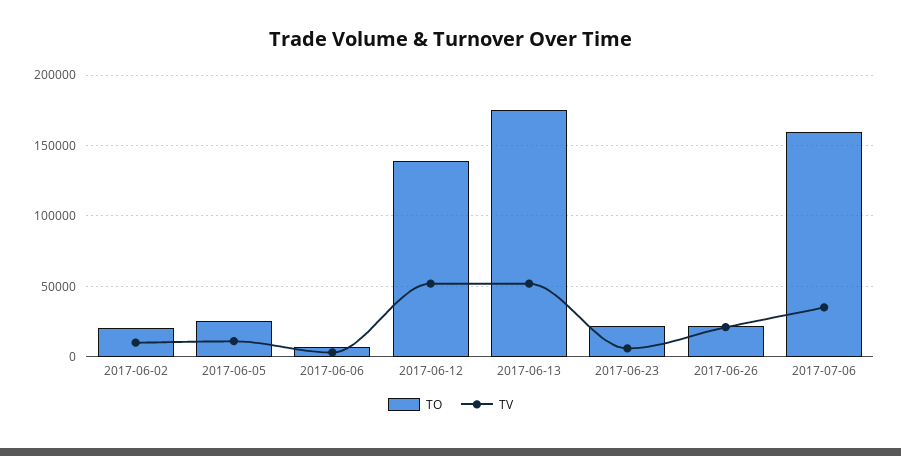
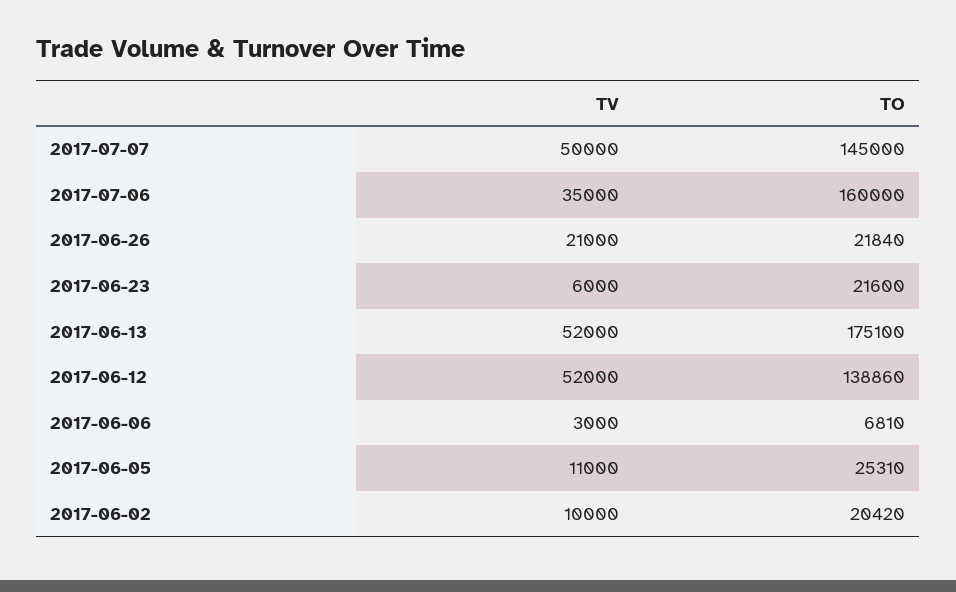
TV, 2017-07-07: none -> 50000
TO, 2017-07-07: none -> 145000

